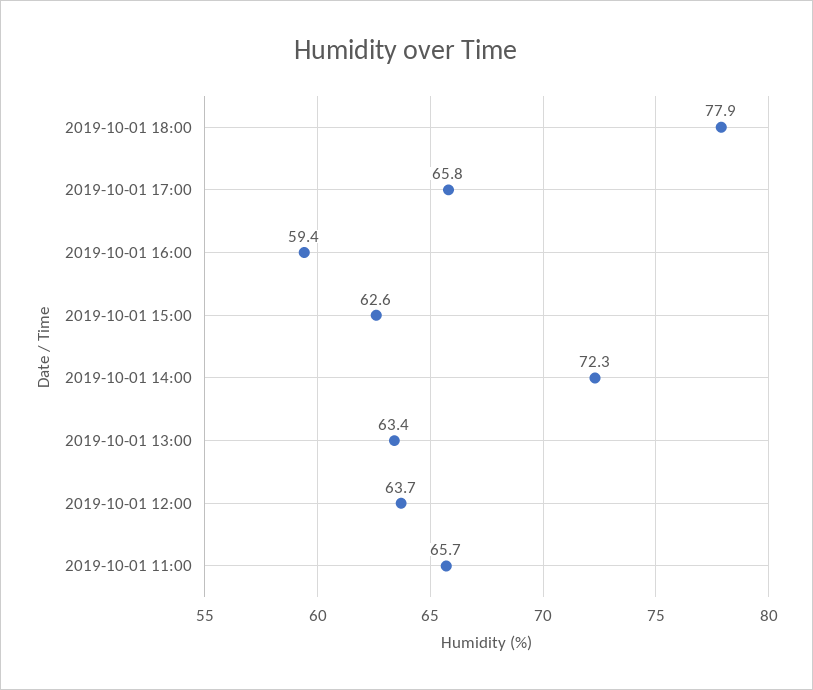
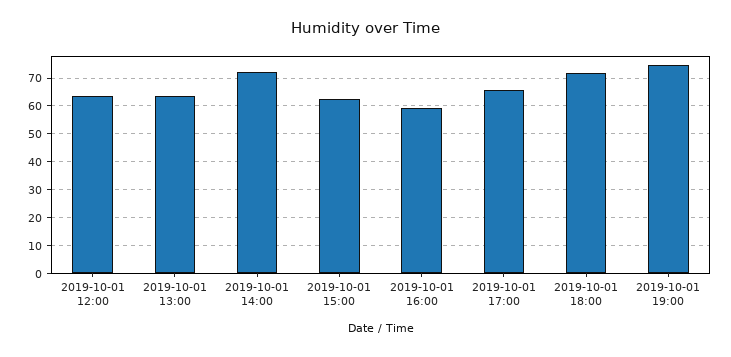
2019-10-01 18:00: 77.9 -> 72.5
2019-10-01 11:00: 65.7 -> none
2019-10-01 19:00: none -> 75

